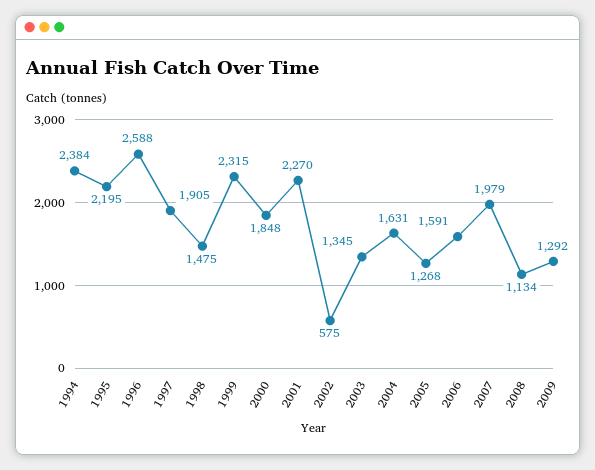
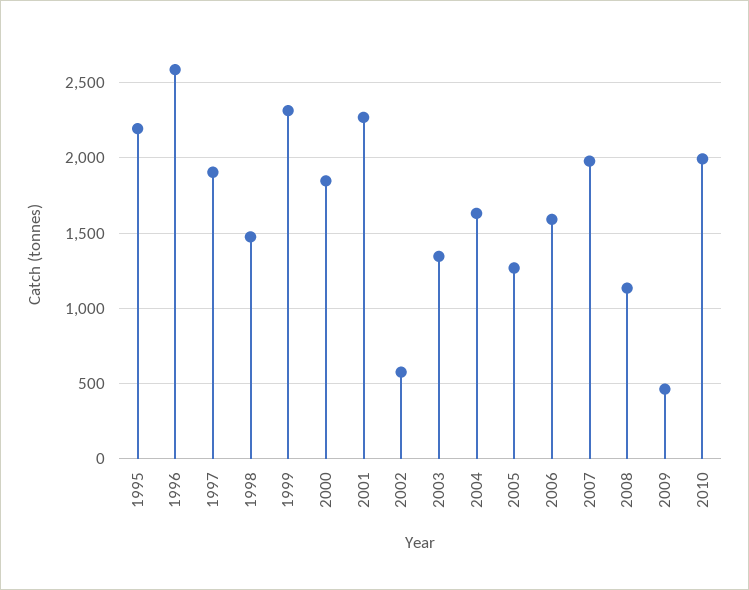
1994: 2384 -> none
2009: 1292 -> 450
2010: none -> 2000

